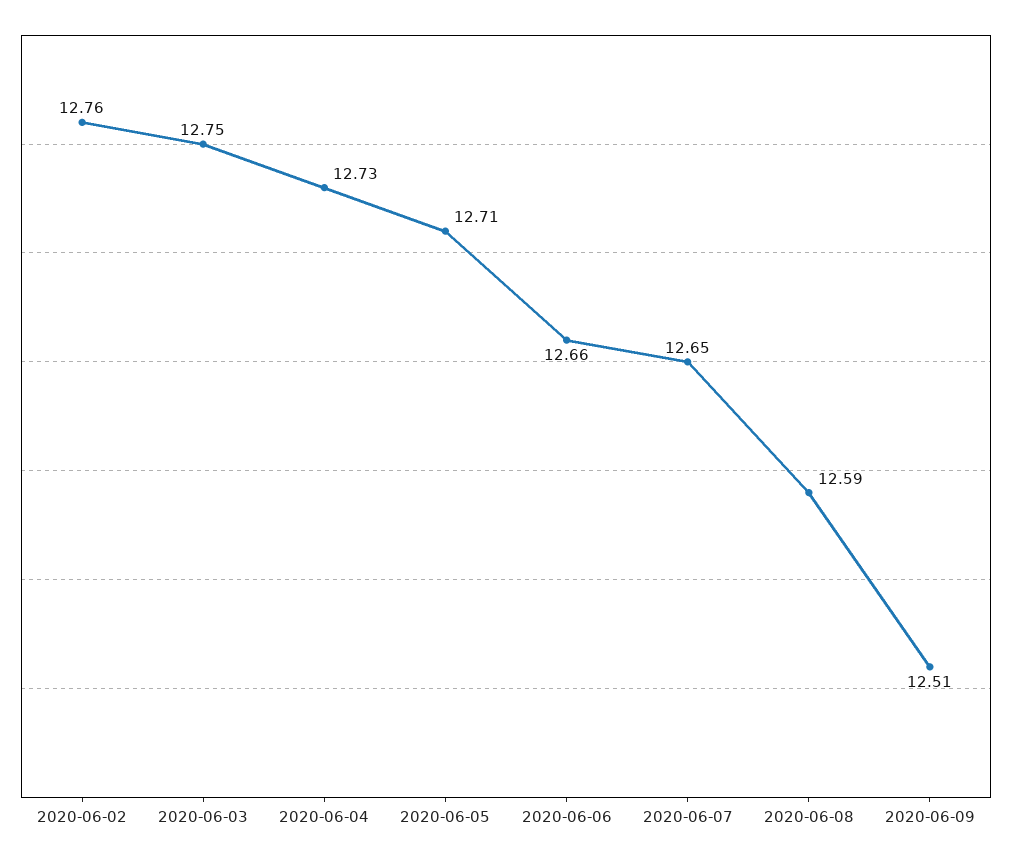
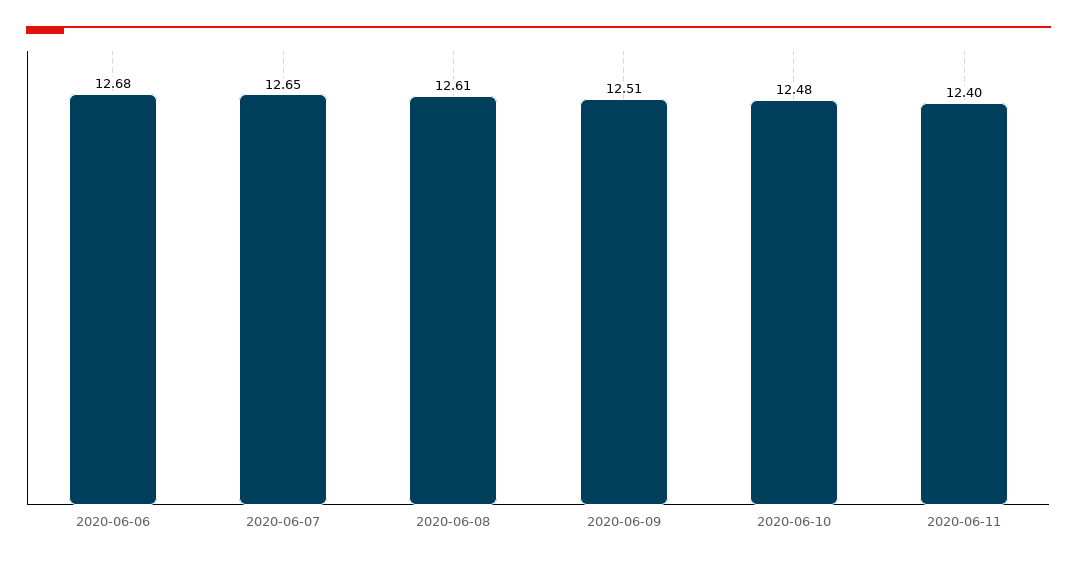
2020-06-02: 12.76 -> none
2020-06-03: 12.75 -> none
2020-06-04: 12.73 -> none
2020-06-05: 12.71 -> none
2020-06-06: 12.66 -> 12.68
2020-06-08: 12.59 -> 12.61
2020-06-10: none -> 12.48
2020-06-11: none -> 12.4

